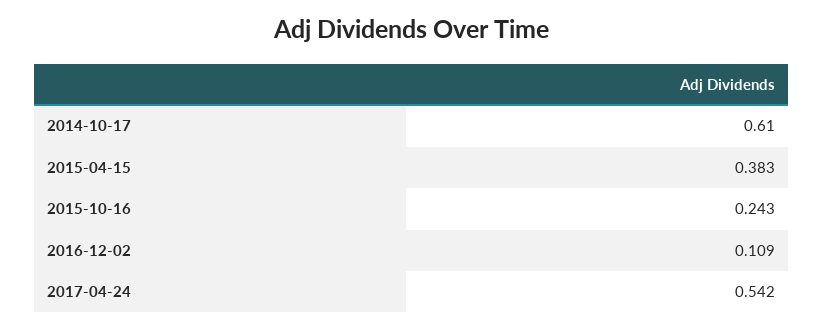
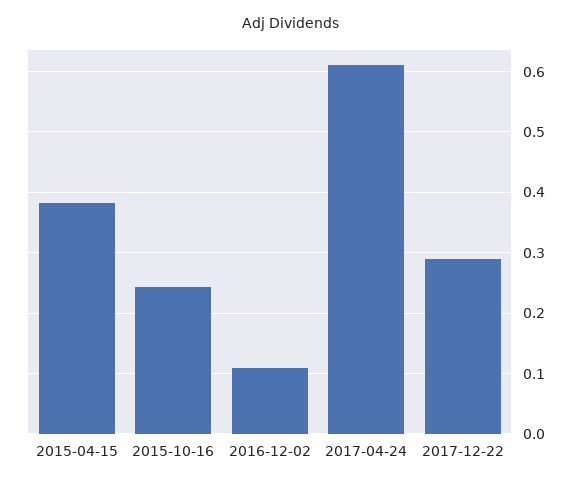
2014-10-17: 0.61 -> none
2017-04-24: 0.542 -> 0.61
2017-12-22: none -> 0.29

